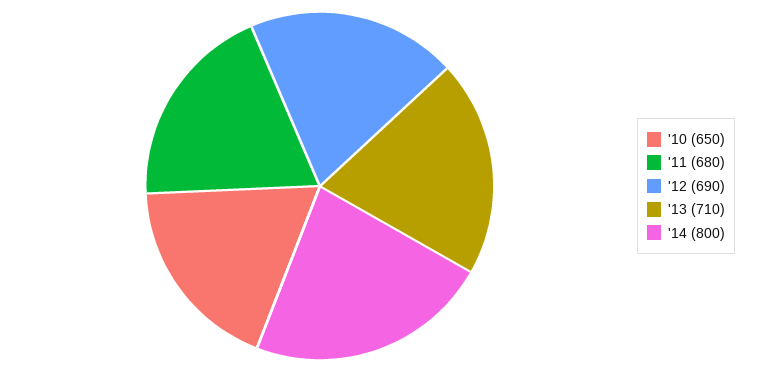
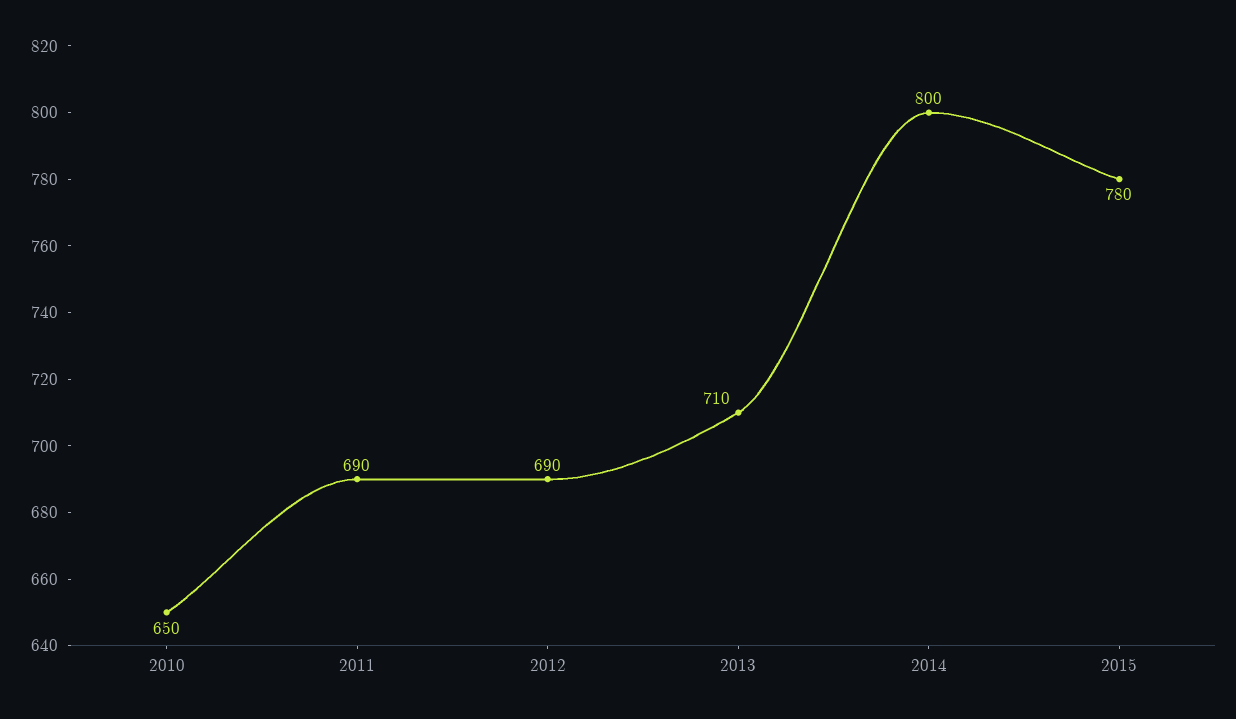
'11: 680 -> 690
2015: none -> 780

